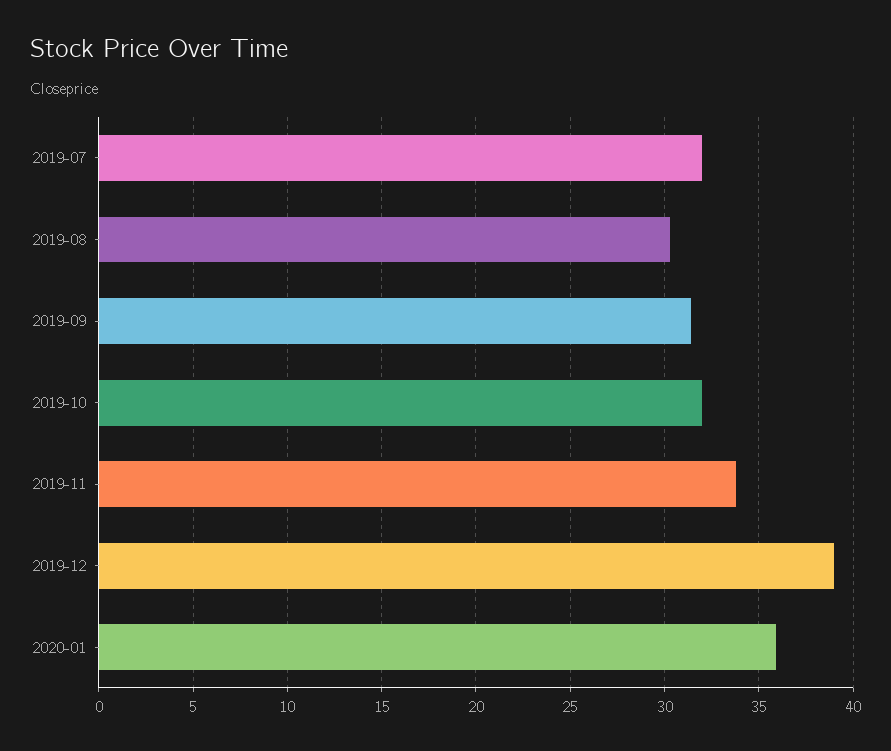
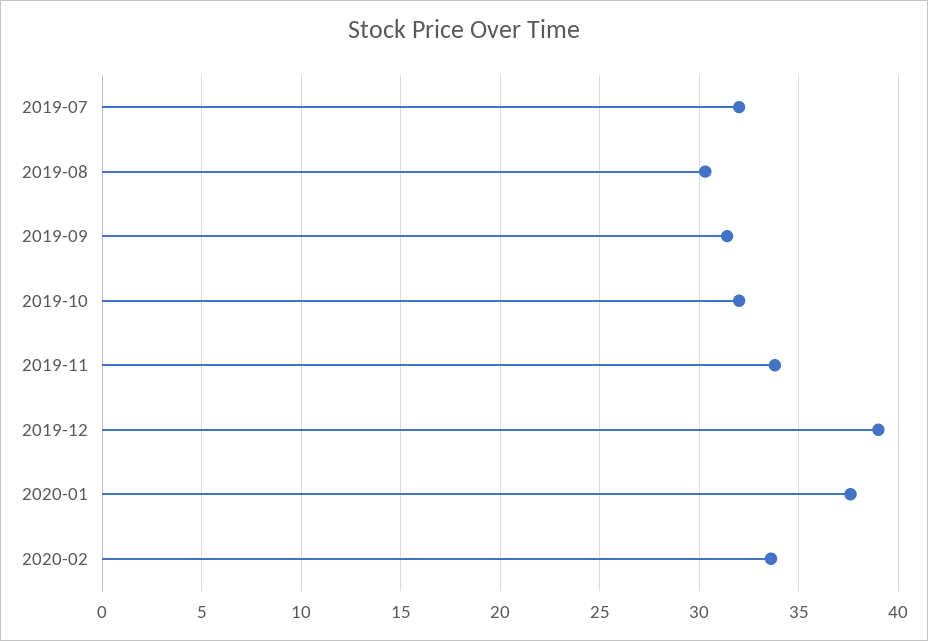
2020-01: 36 -> 37.5
2020-02: none -> 33.5

